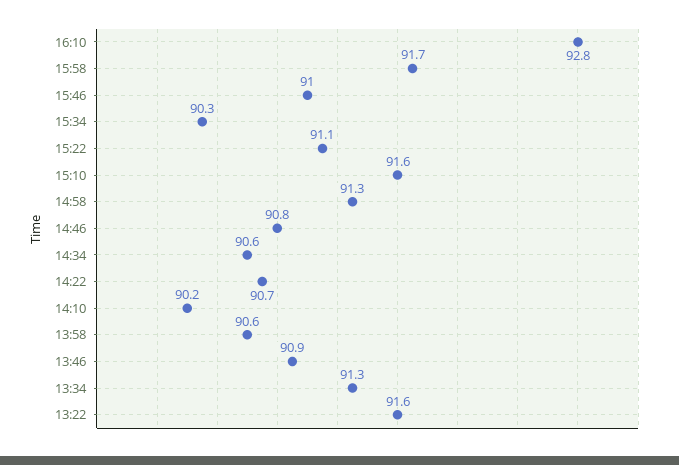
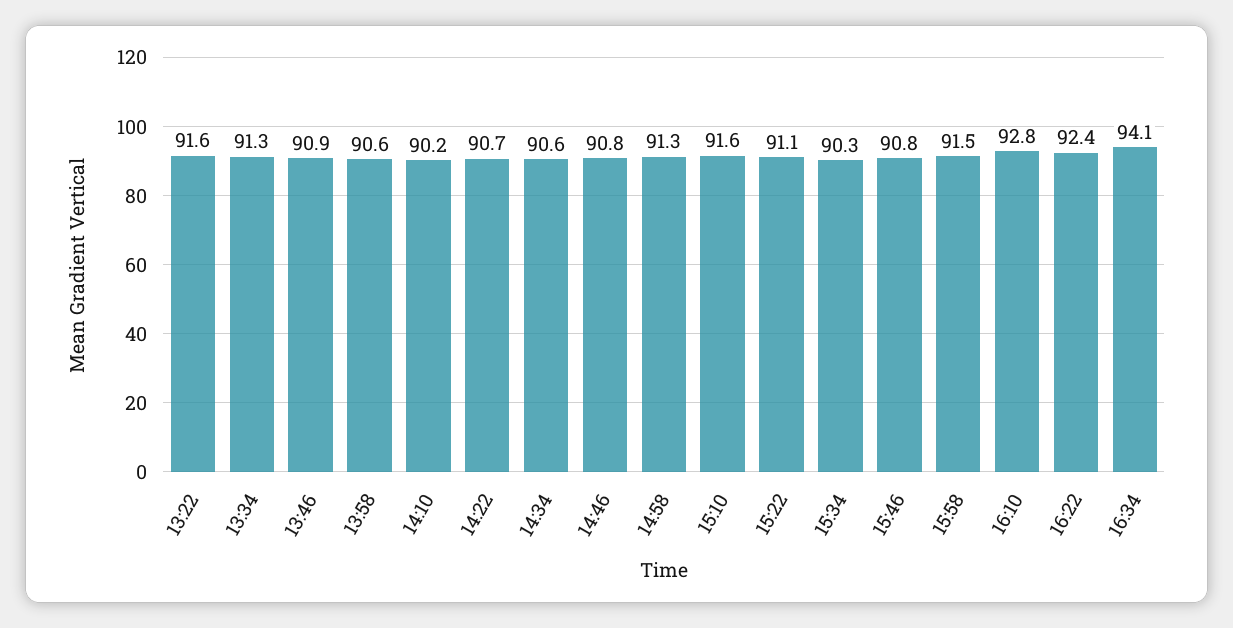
15:58: 91.7 -> 91.5
15:46: 91 -> 90.8
16:22: none -> 92.4
16:34: none -> 94.1

